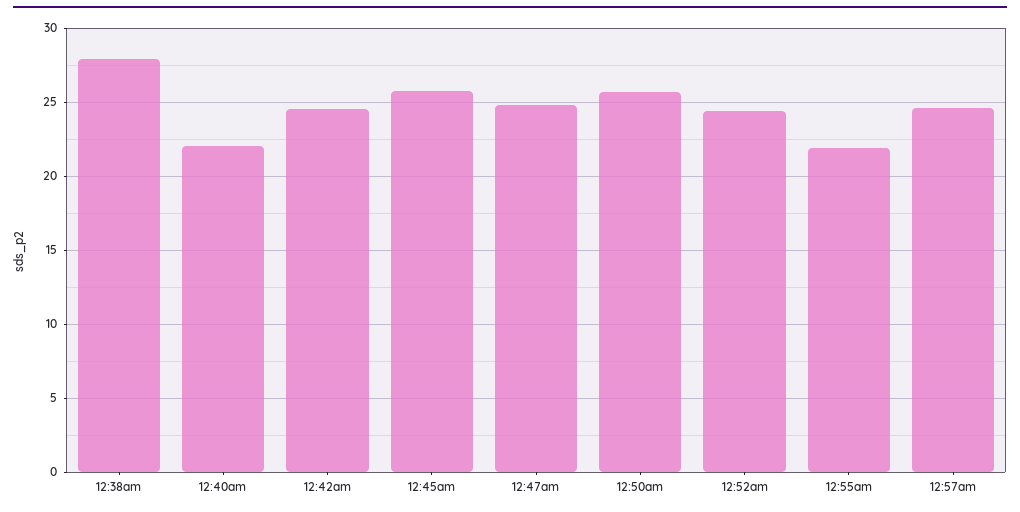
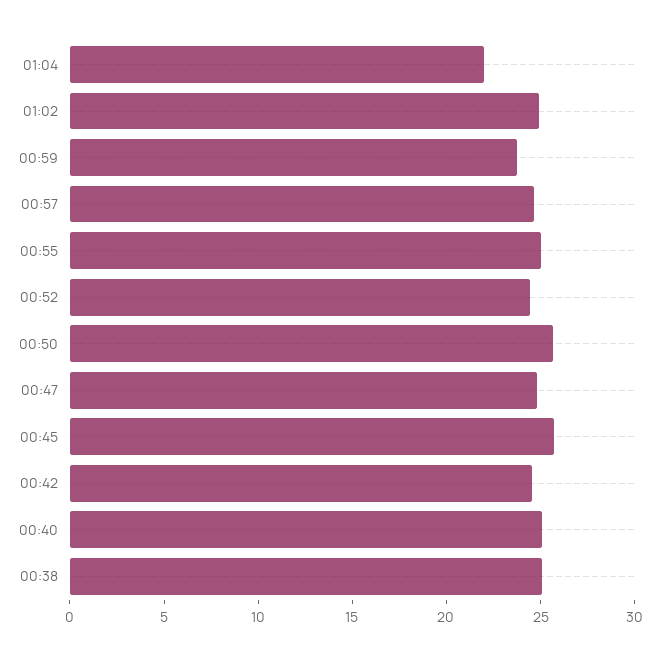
12:38am: 28 -> 25
12:40am: 22 -> 25
12:55am: 22 -> 25
01:04: none -> 22
01:02: none -> 25
00:59: none -> 24

